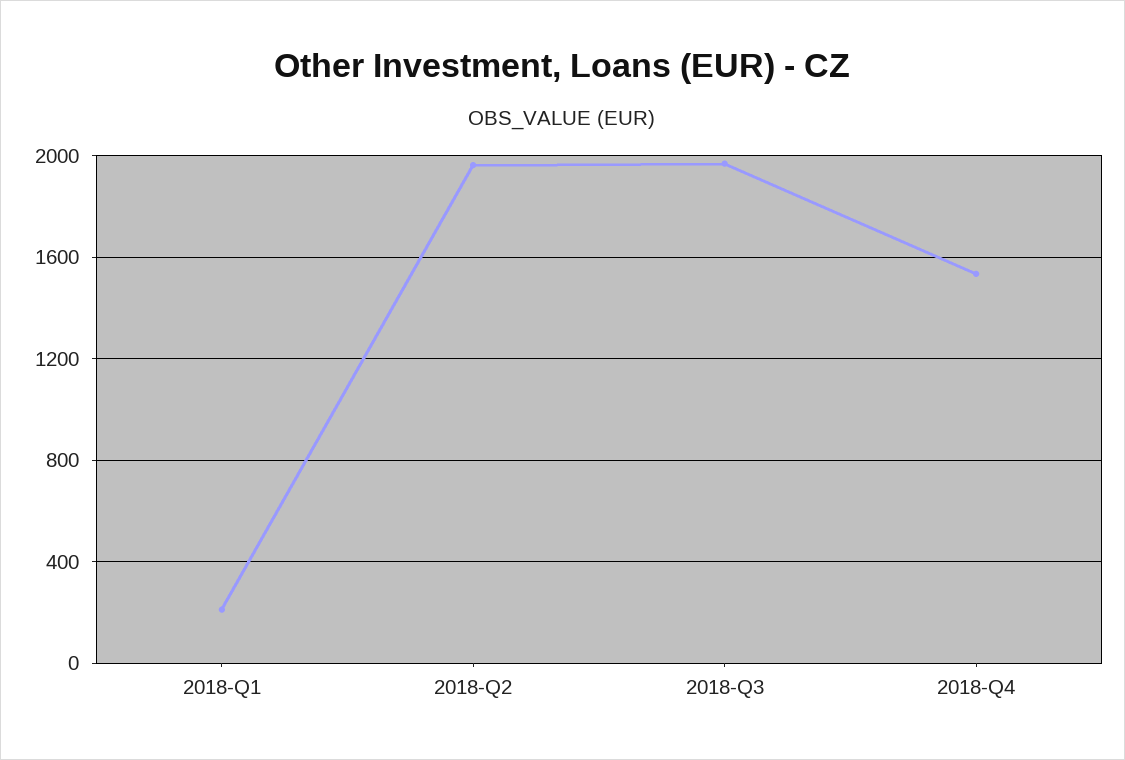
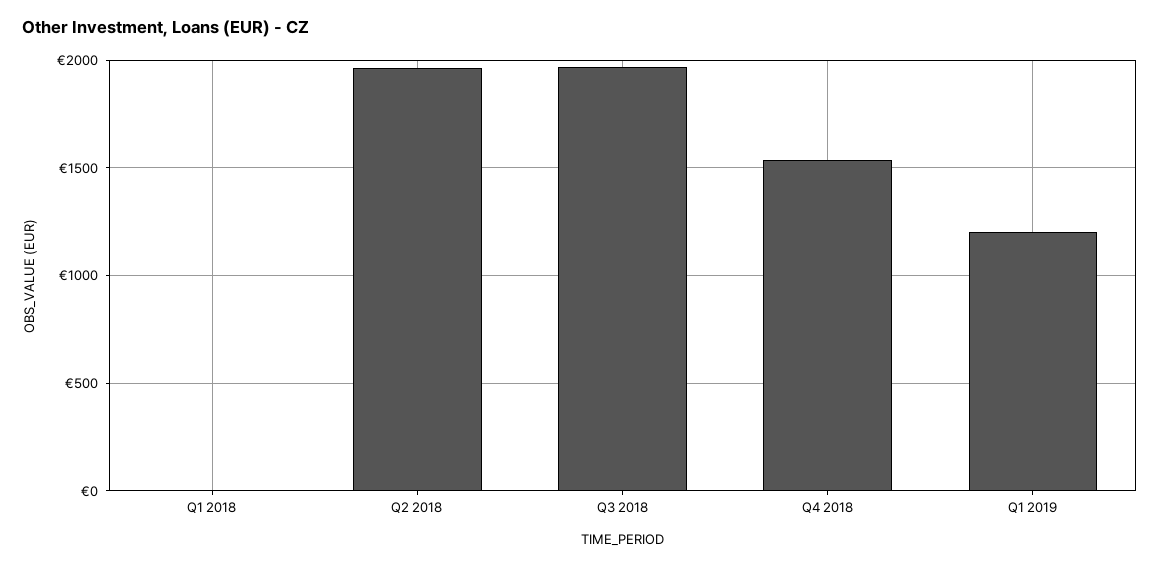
2018-Q1: 200 -> 0
Q1 2019: none -> 1200

